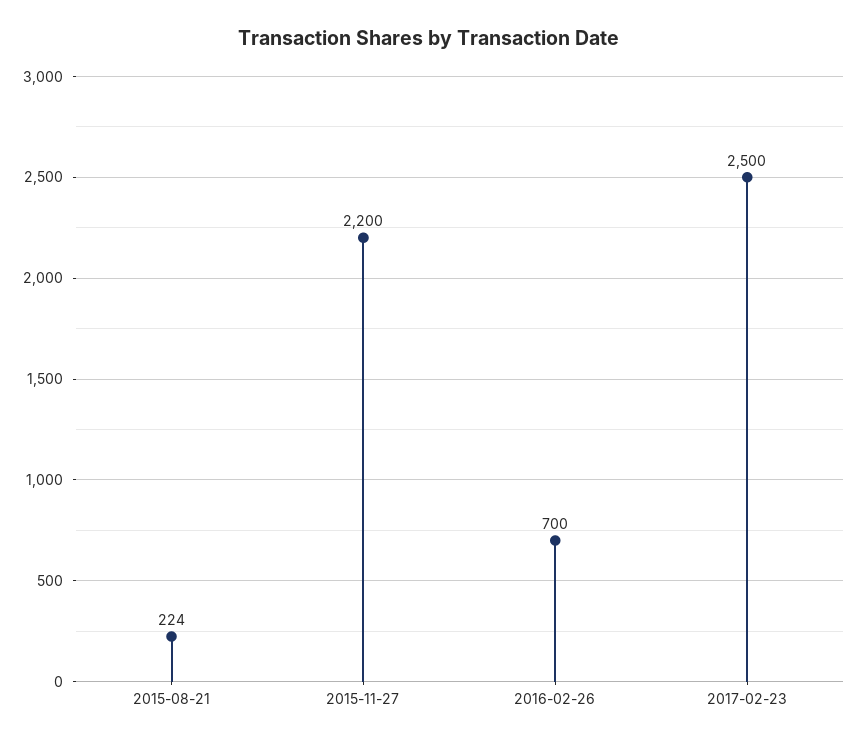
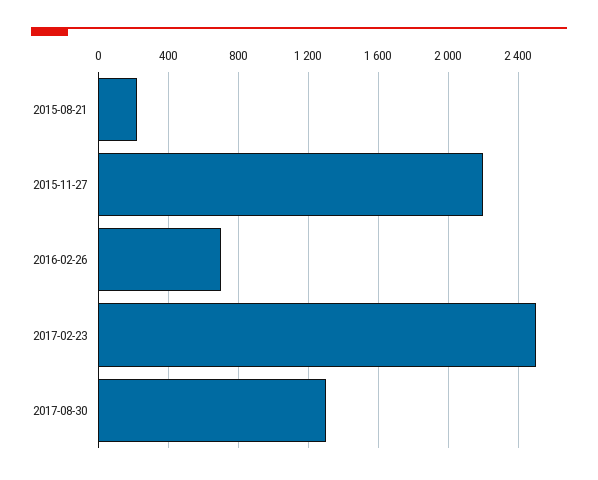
2017-08-30: none -> 1300

